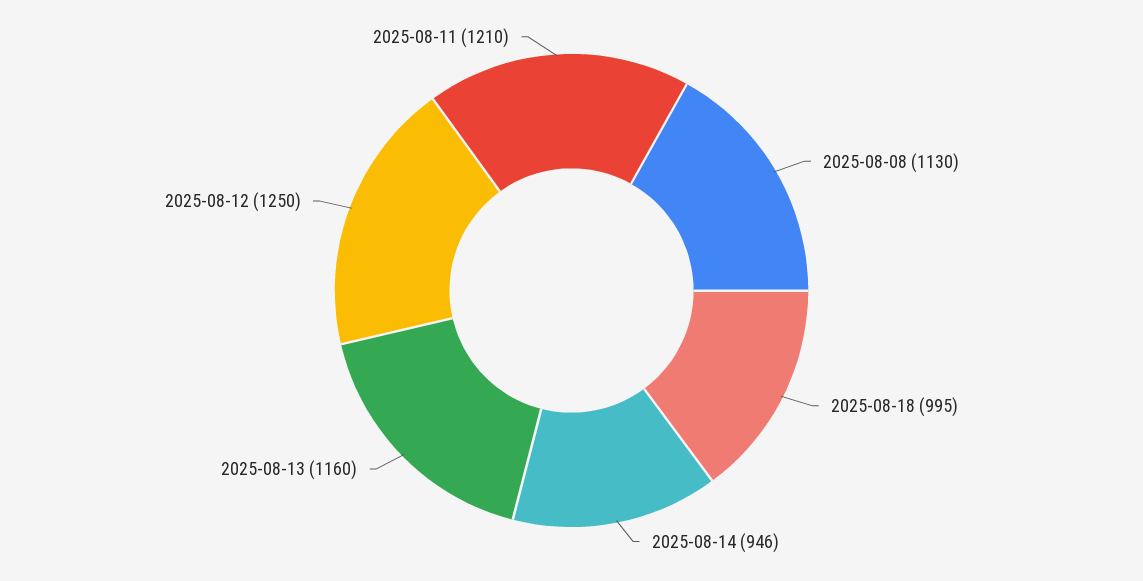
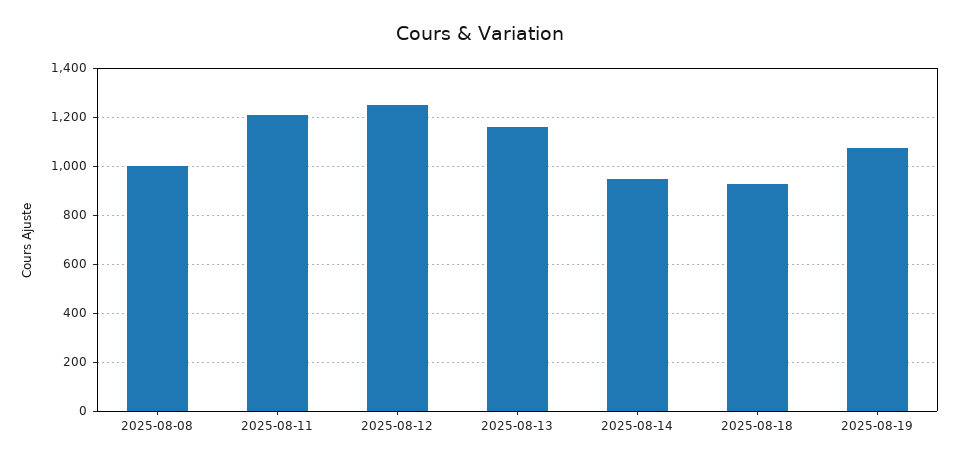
2025-08-08: 1130 -> 1000
2025-08-18: 995 -> 925
2025-08-19: none -> 1075

